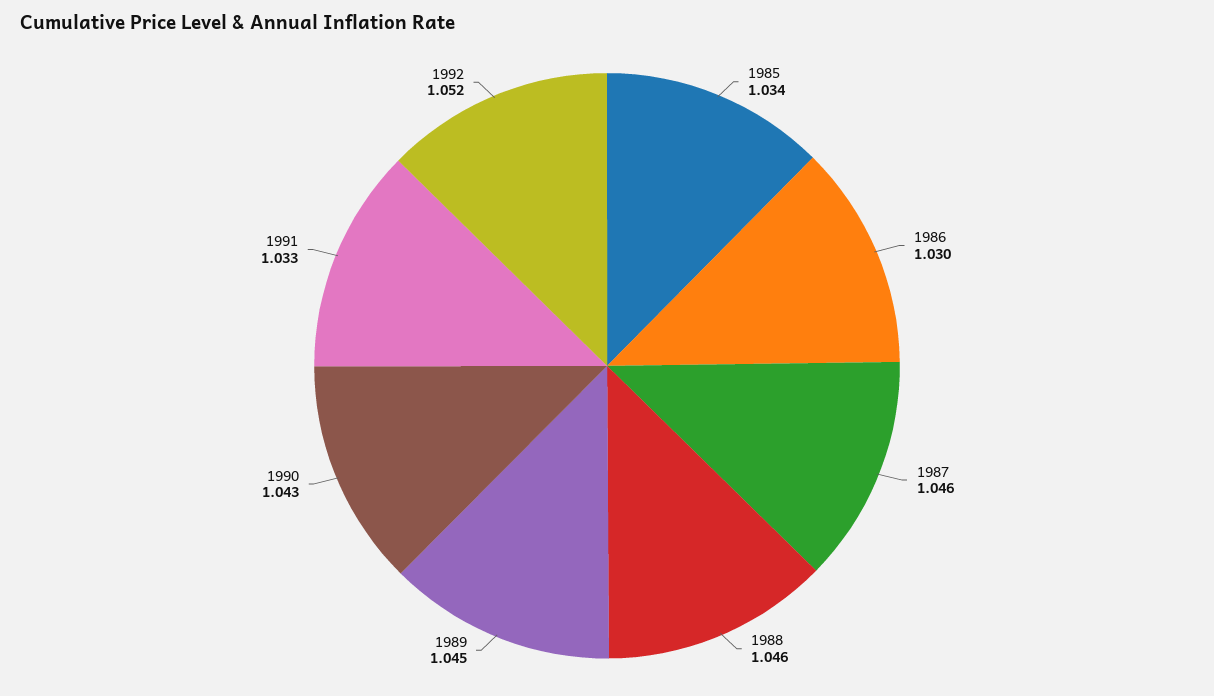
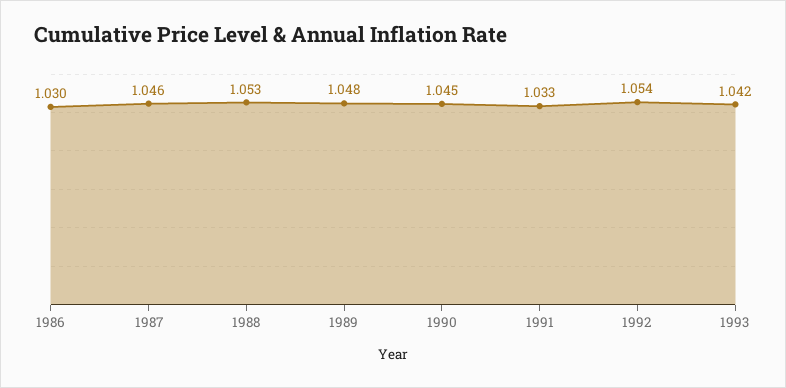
1985: 1.034 -> none
1988: 1.046 -> 1.053
1989: 1.045 -> 1.048
1990: 1.043 -> 1.045
1992: 1.052 -> 1.054
1993: none -> 1.042

